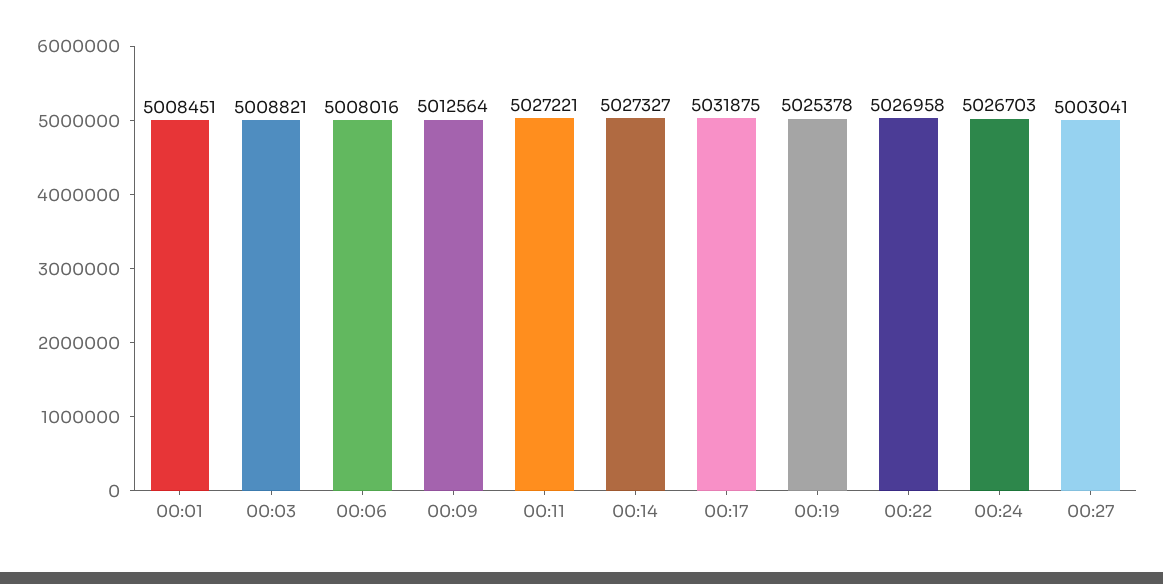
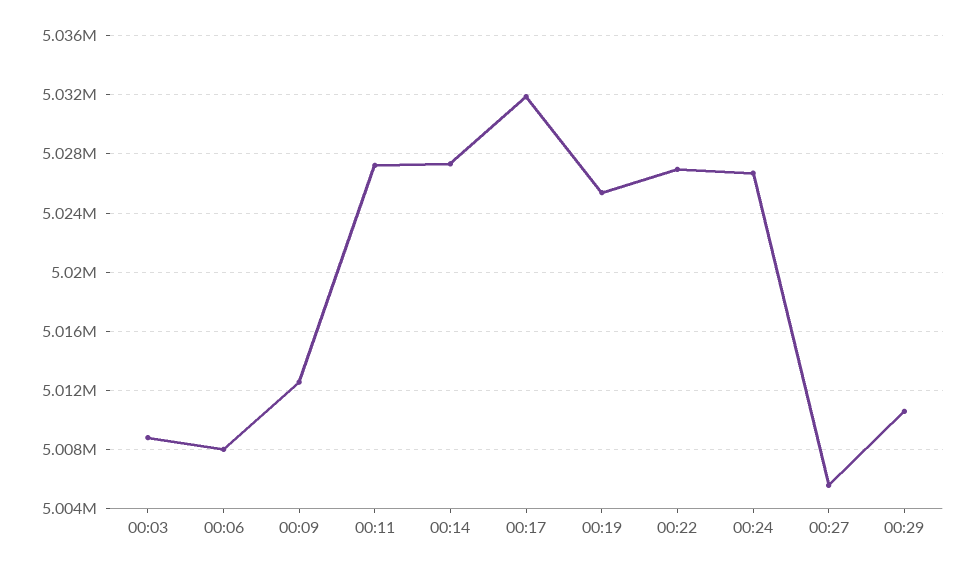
00:01: 5008451 -> none
00:27: 5003041 -> 5005500
00:29: none -> 5010500

